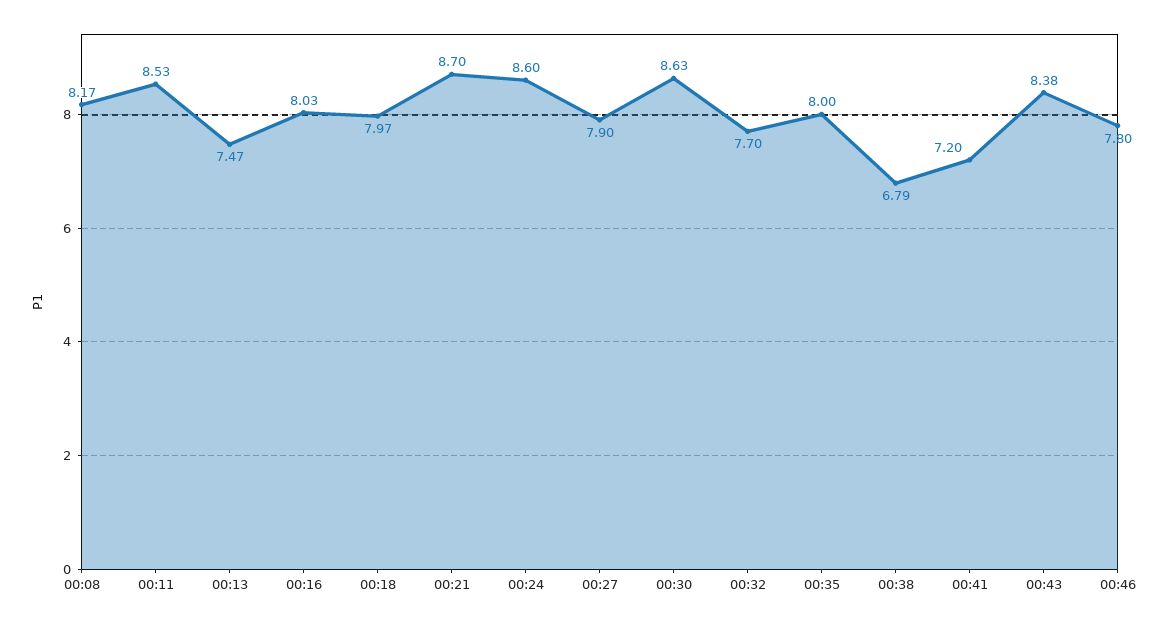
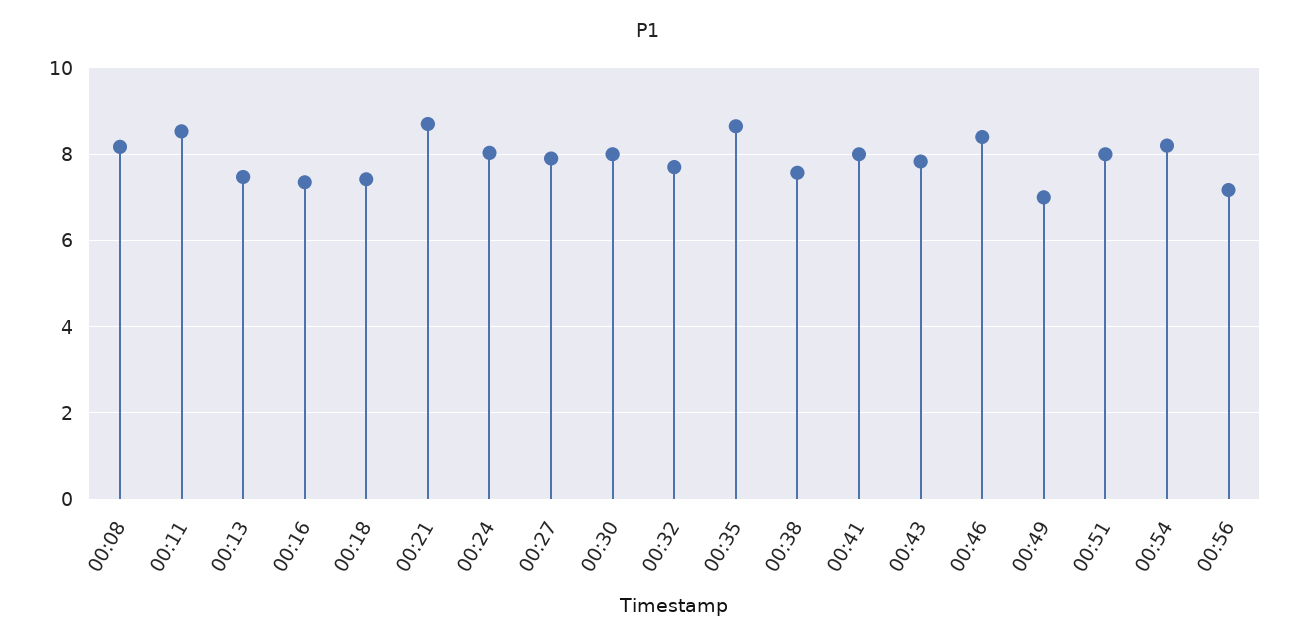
00:16: 8.03 -> 7.4
00:18: 7.97 -> 7.4
00:24: 8.6 -> 8
00:30: 8.63 -> 8
00:35: 8 -> 8.6
00:38: 6.79 -> 7.6
00:41: 7.2 -> 8
00:43: 8.38 -> 7.8
00:46: 7.8 -> 8.4
00:49: none -> 7
00:51: none -> 8
00:54: none -> 8.2
00:56: none -> 7.2

